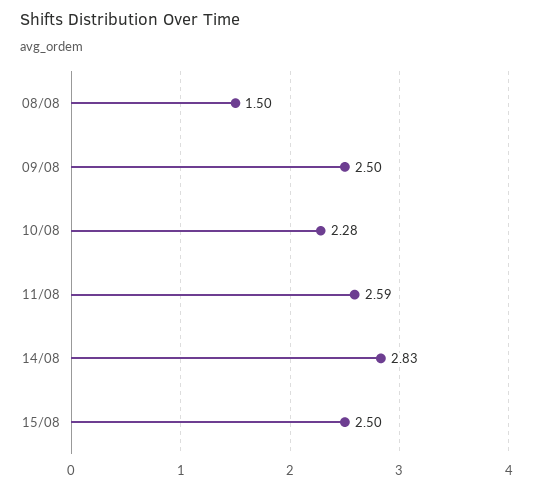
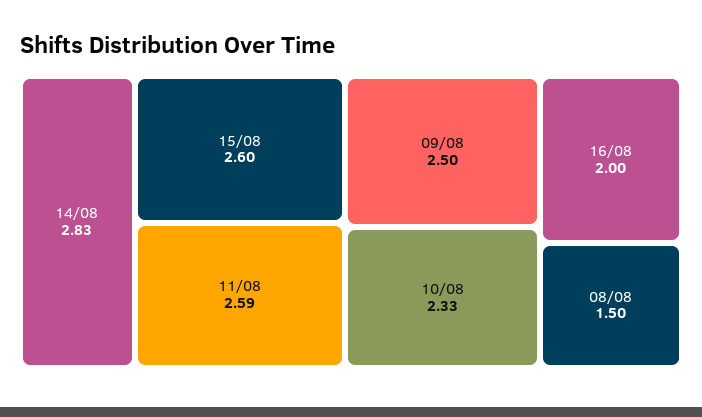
10/08: 2.28 -> 2.33
15/08: 2.5 -> 2.6
16/08: none -> 2

